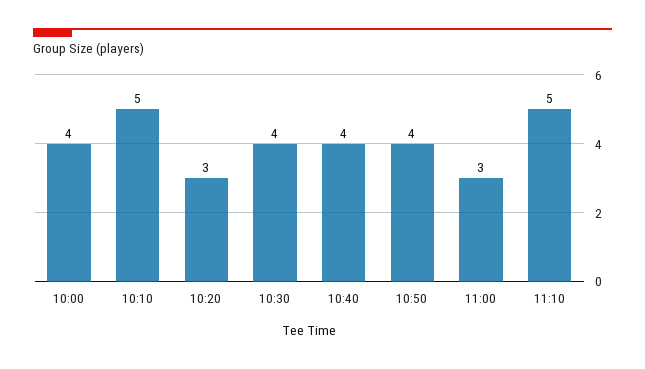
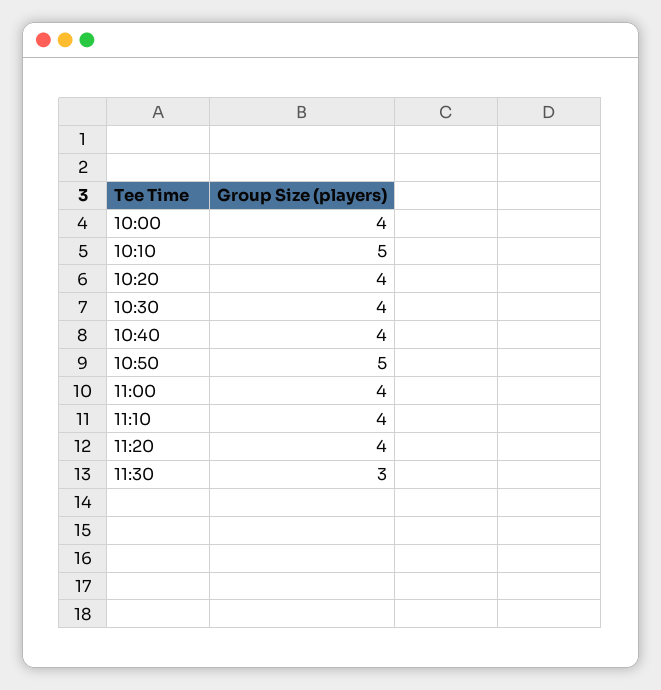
10:20: 3 -> 4
10:50: 4 -> 5
11:00: 3 -> 4
11:10: 5 -> 4
11:20: none -> 4
11:30: none -> 3

